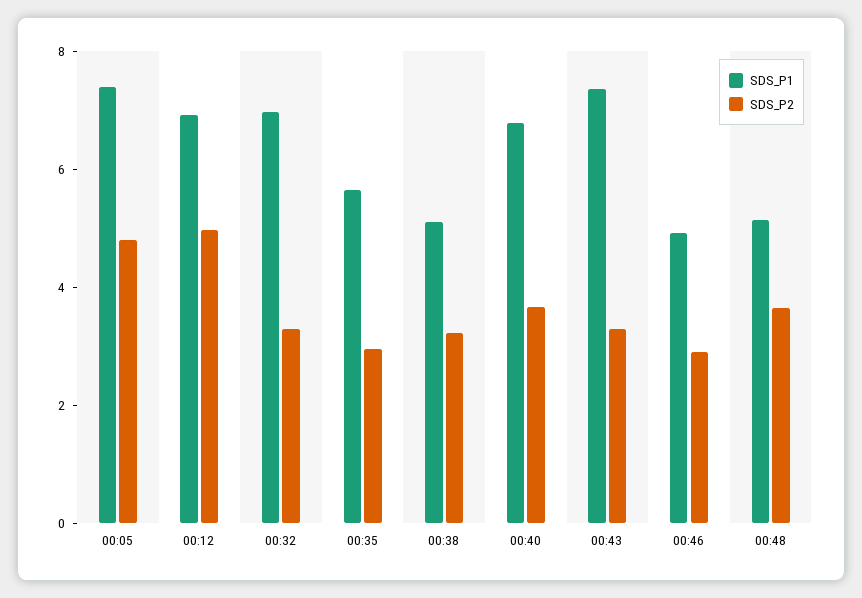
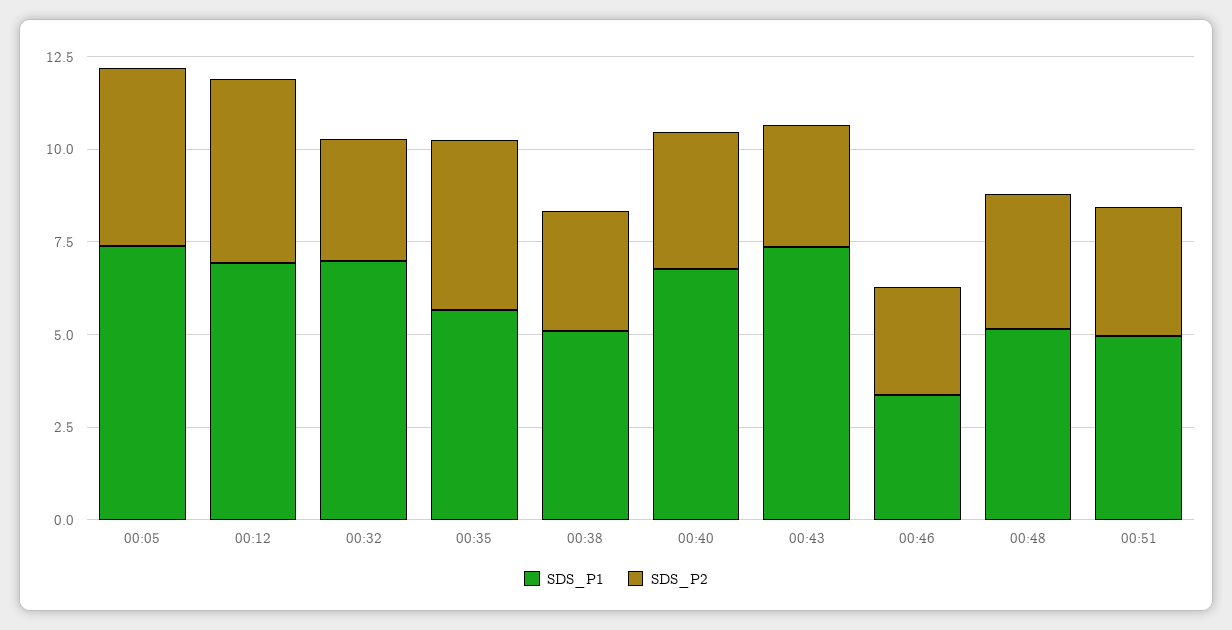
SDS_P2, 00:35: 3 -> 4.5
SDS_P1, 00:46: 5 -> 3.5
SDS_P1, 00:51: none -> 5
SDS_P2, 00:51: none -> 3.5

